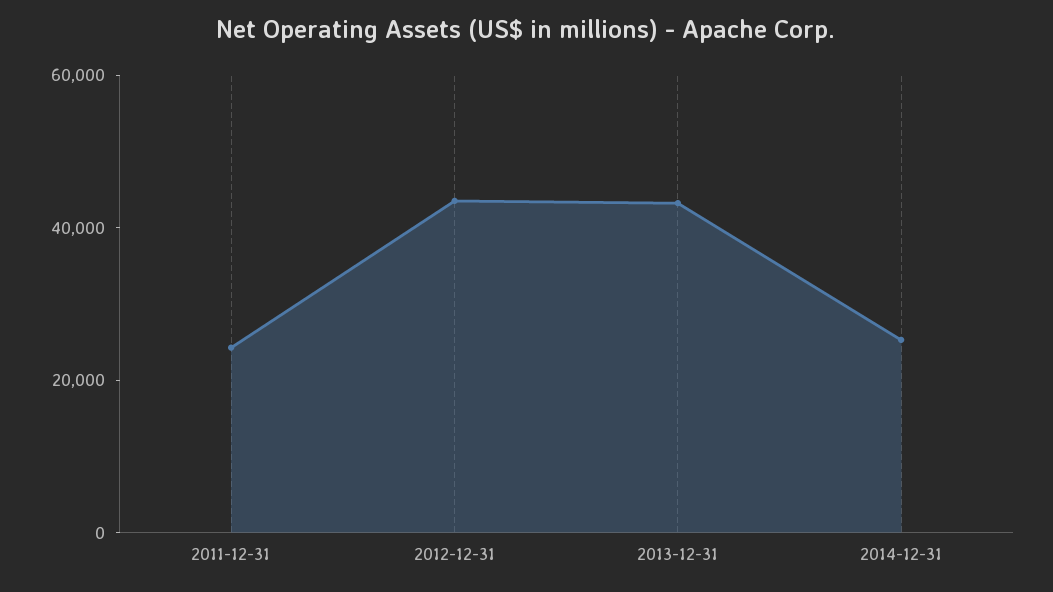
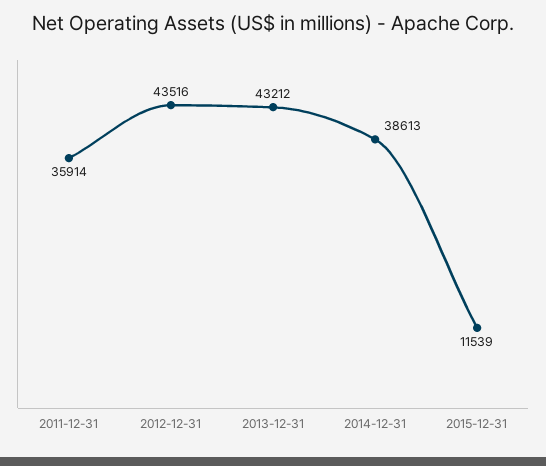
2011-12-31: 25000 -> 35914
2014-12-31: 25000 -> 38613
2015-12-31: none -> 11539

